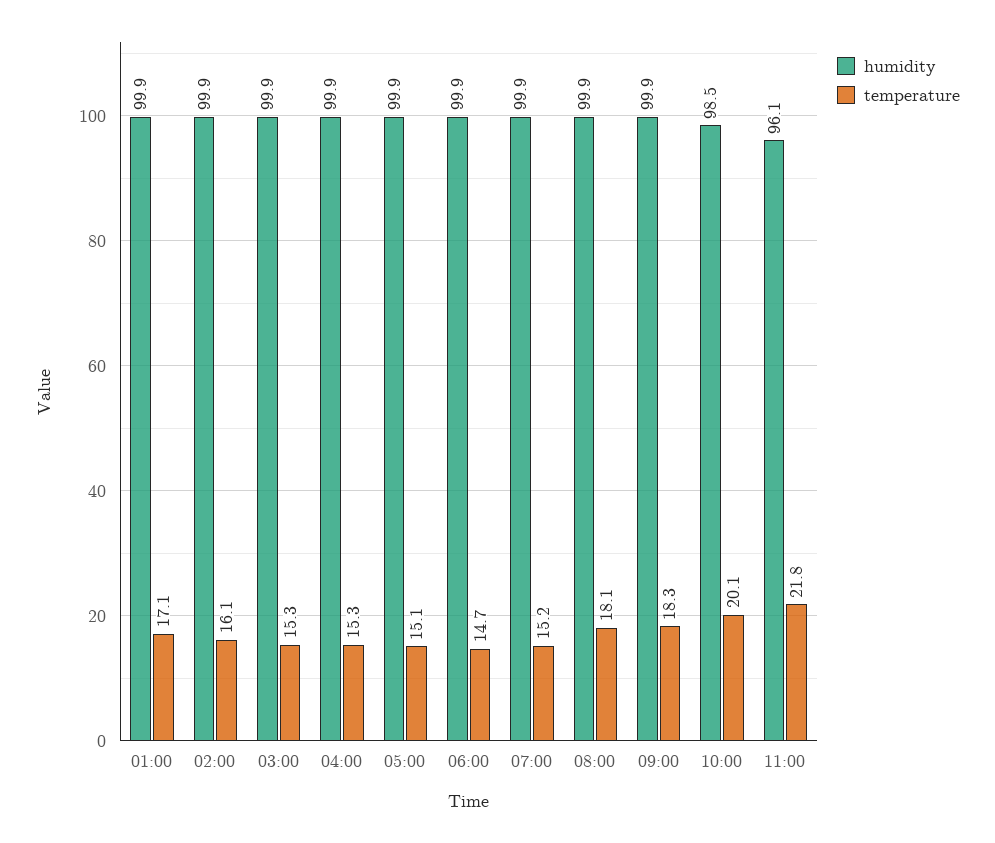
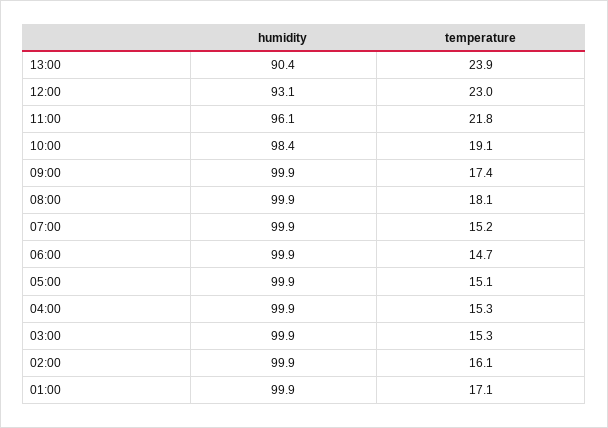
temperature, 09:00: 18.3 -> 17.4
humidity, 10:00: 98.5 -> 98.4
temperature, 10:00: 20.1 -> 19.1
humidity, 13:00: none -> 90.4
temperature, 13:00: none -> 23.9
humidity, 12:00: none -> 93.1
temperature, 12:00: none -> 23

